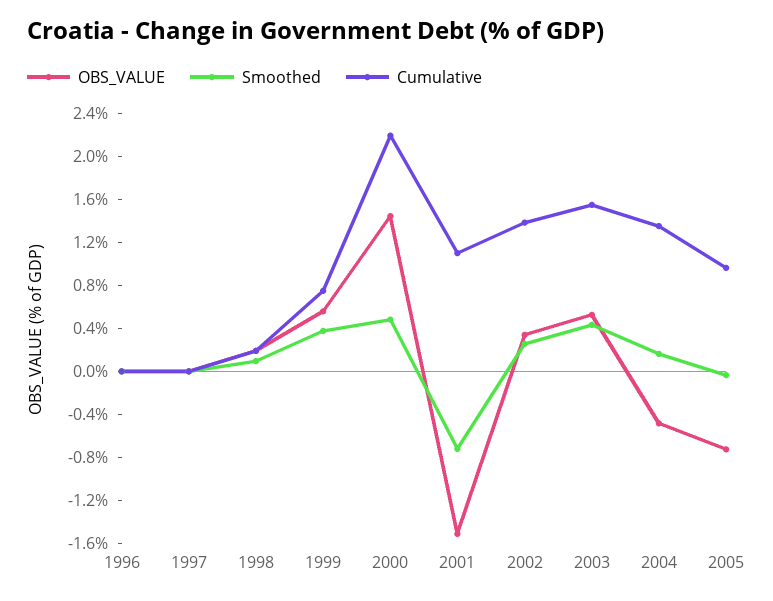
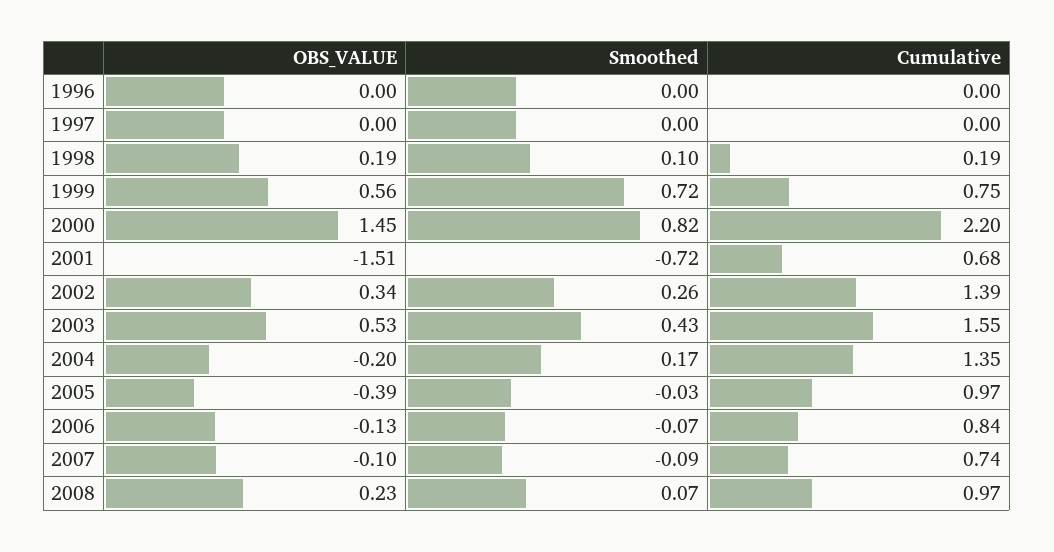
Smoothed, 1999: 0.4 -> 0.72
Smoothed, 2000: 0.5 -> 0.82
Cumulative, 2001: 1.1 -> 0.68
OBS_VALUE, 2004: -0.5 -> -0.2
OBS_VALUE, 2005: -0.7 -> -0.39
OBS_VALUE, 2006: none -> -0.13
Smoothed, 2006: none -> -0.07
Cumulative, 2006: none -> 0.84
OBS_VALUE, 2007: none -> -0.1
Smoothed, 2007: none -> -0.09
Cumulative, 2007: none -> 0.74
OBS_VALUE, 2008: none -> 0.23
Smoothed, 2008: none -> 0.07
Cumulative, 2008: none -> 0.97

